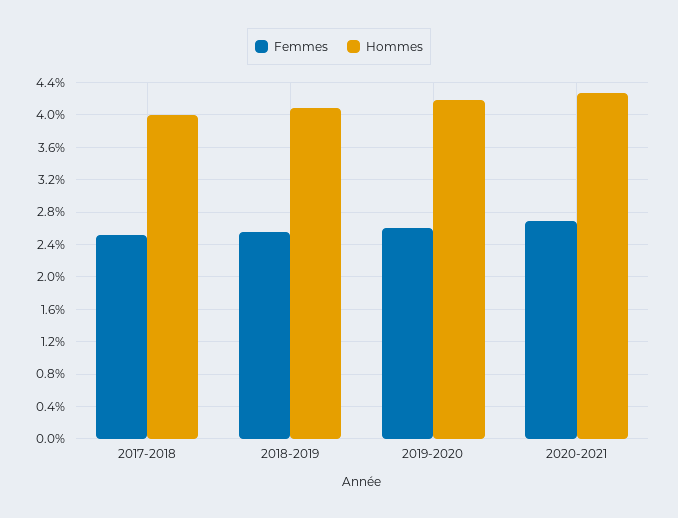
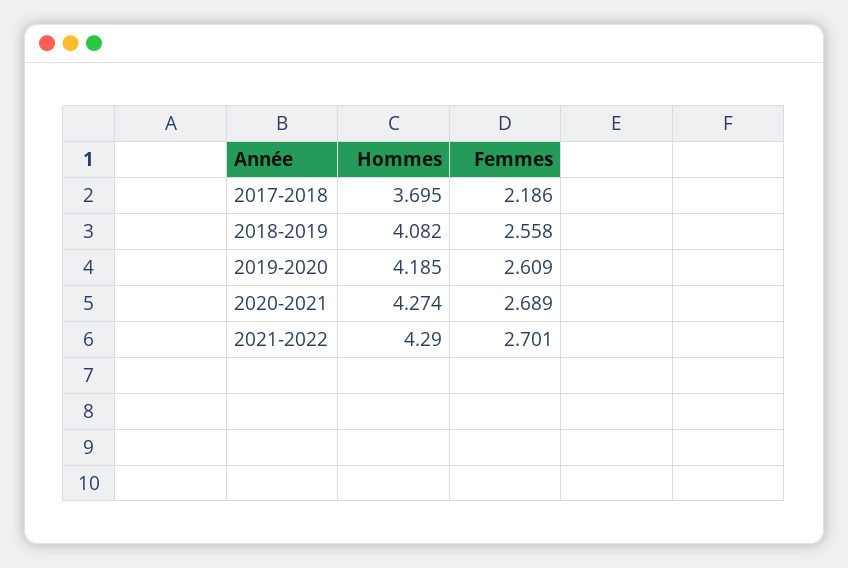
Femmes, 2017-2018: 2.5 -> 2.186
Hommes, 2017-2018: 4 -> 3.695
Hommes, 2021-2022: none -> 4.29
Femmes, 2021-2022: none -> 2.701

